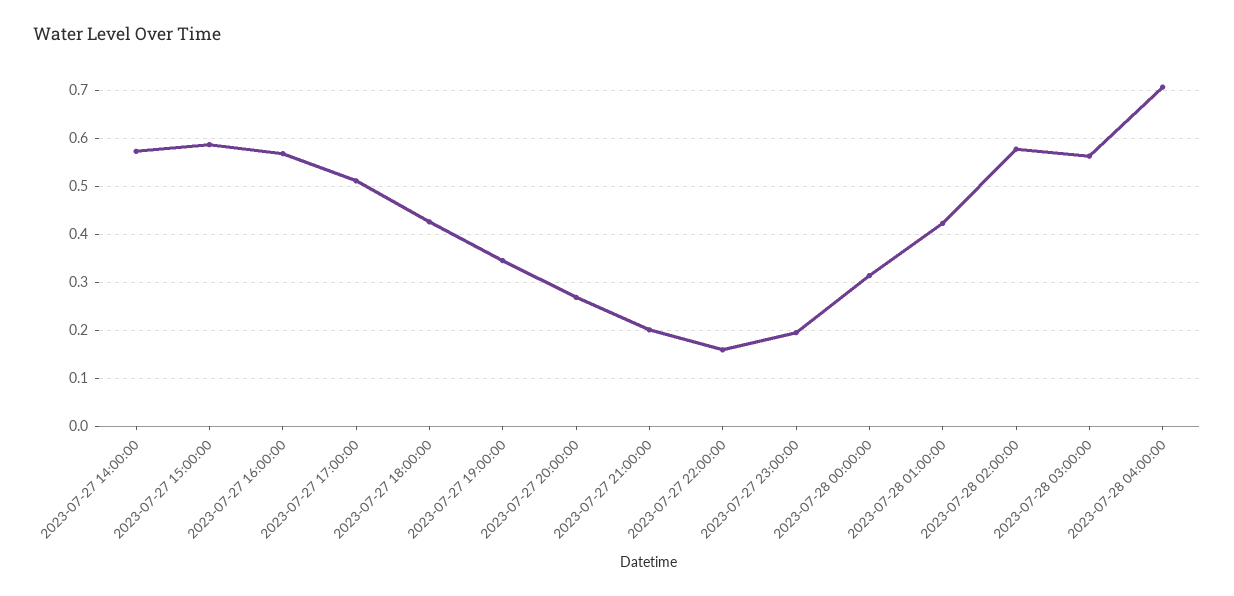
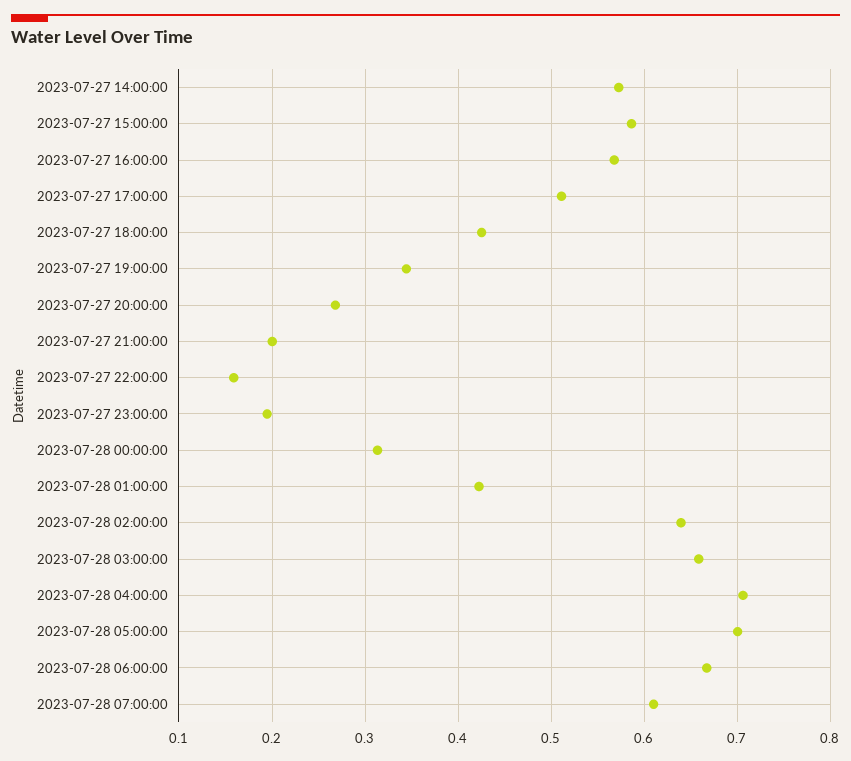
2023-07-28 02:00:00: 0.58 -> 0.64
2023-07-28 03:00:00: 0.56 -> 0.66
2023-07-28 05:00:00: none -> 0.7
2023-07-28 06:00:00: none -> 0.67
2023-07-28 07:00:00: none -> 0.61

